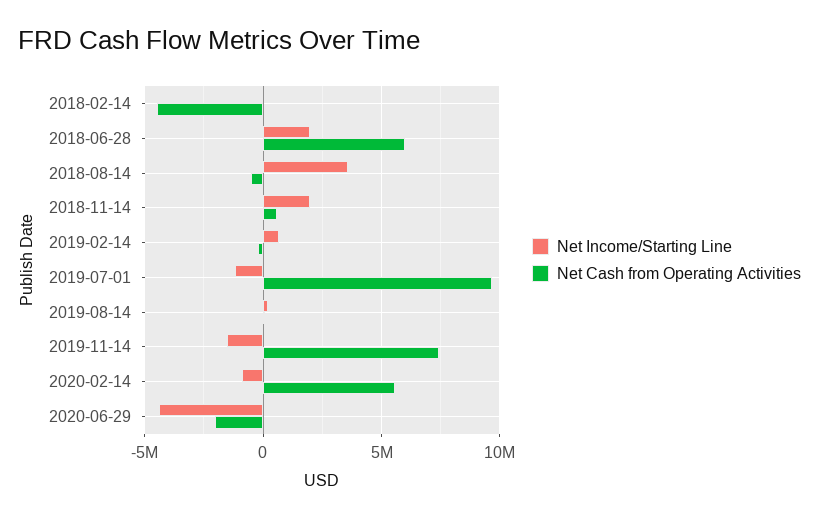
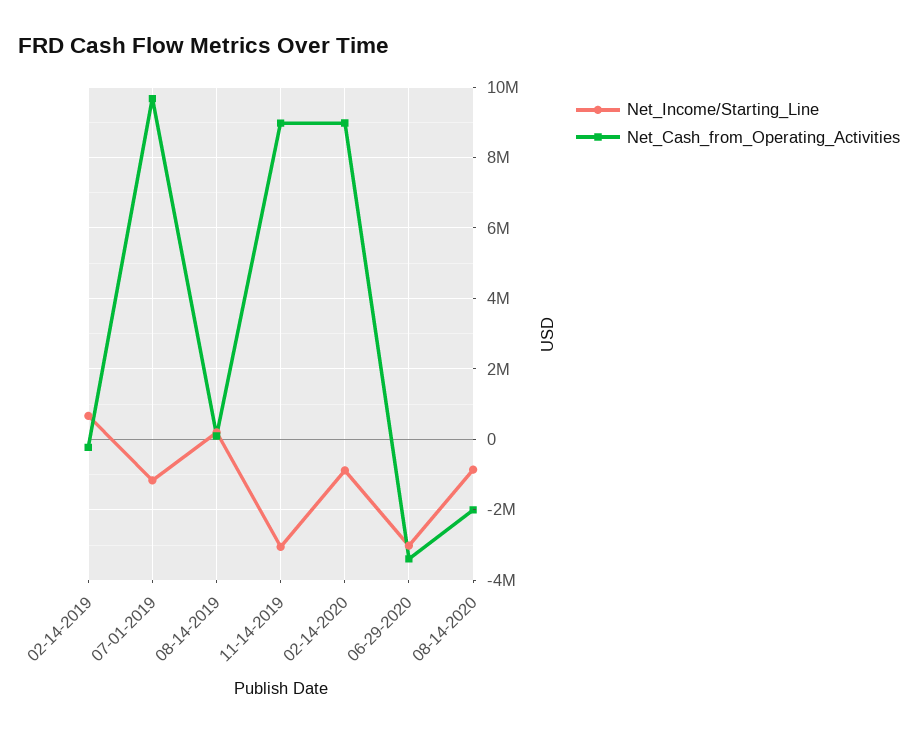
Net Income/Starting Line, 2018-02-14: 0 -> none
Net Cash from Operating Activities, 2018-02-14: -4500000 -> none
Net Income/Starting Line, 2018-06-28: 2000000 -> none
Net Cash from Operating Activities, 2018-06-28: 6000000 -> none
Net Income/Starting Line, 2018-08-14: 3500000 -> none
Net Cash from Operating Activities, 2018-08-14: -500000 -> none
Net Income/Starting Line, 2018-11-14: 2000000 -> none
Net Cash from Operating Activities, 2018-11-14: 500000 -> none
Net Income/Starting Line, 2019-11-14: -1500000 -> -3000000
Net Cash from Operating Activities, 2019-11-14: 7500000 -> 9000000
Net Cash from Operating Activities, 2020-02-14: 5500000 -> 9000000
Net Income/Starting Line, 2020-06-29: -4500000 -> -3000000
Net Cash from Operating Activities, 2020-06-29: -2000000 -> -3400000
Net Income/Starting Line, 08-14-2020: none -> -800000
Net Cash from Operating Activities, 08-14-2020: none -> -2000000

